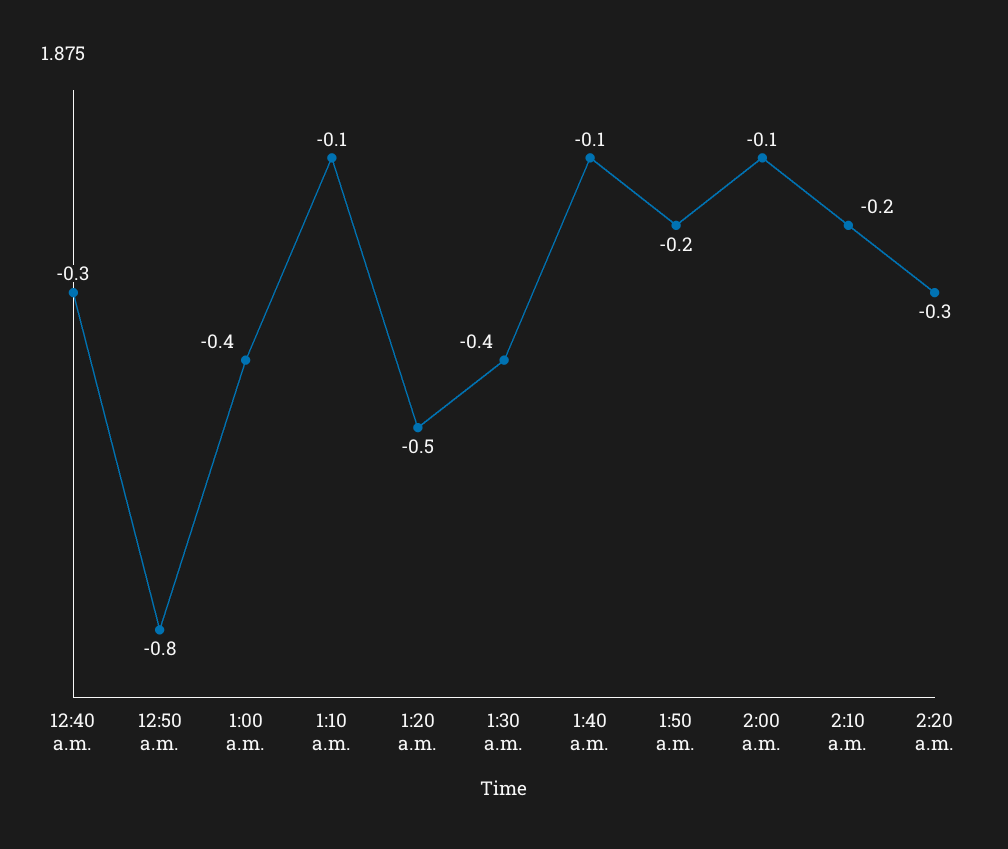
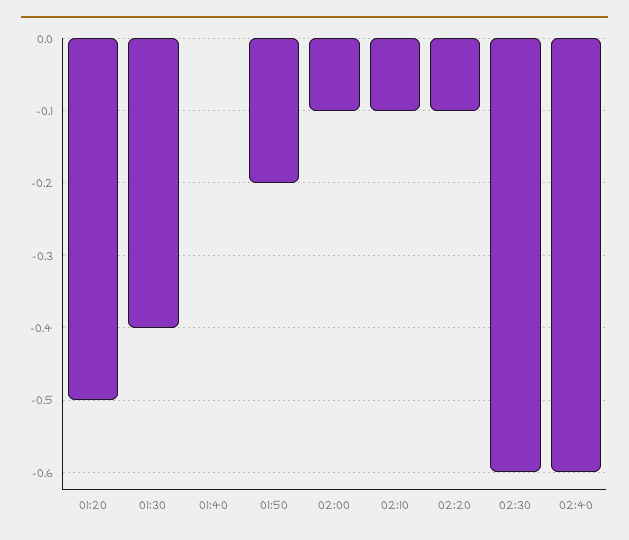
12:40 a.m.: -0.3 -> none
12:50 a.m.: -0.8 -> none
1:00 a.m.: -0.4 -> none
1:10 a.m.: -0.1 -> none
1:40 a.m.: -0.1 -> 0
2:10 a.m.: -0.2 -> -0.1
2:20 a.m.: -0.3 -> -0.1
02:30: none -> -0.6
02:40: none -> -0.6

